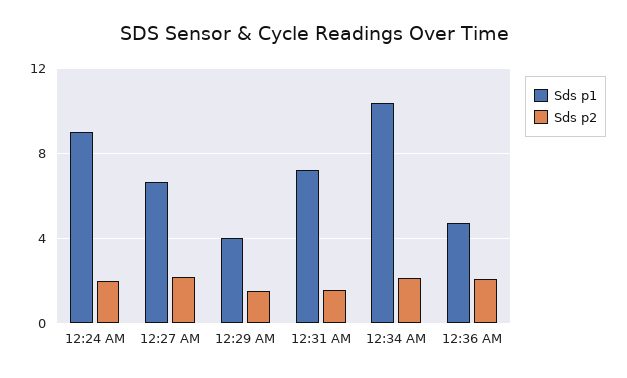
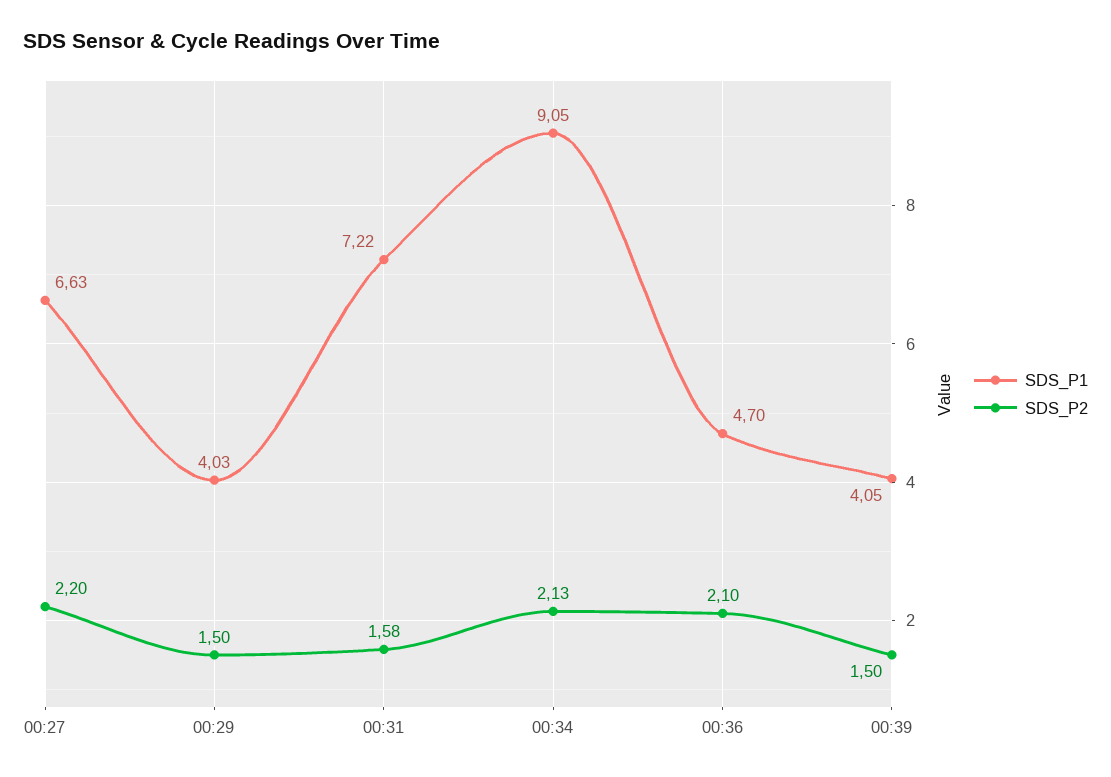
Sds p1, 12:24 AM: 9 -> none
Sds p2, 12:24 AM: 2 -> none
Sds p1, 12:34 AM: 10.5 -> 9.05
Sds p1, 00:39: none -> 4.05
Sds p2, 00:39: none -> 1.5

